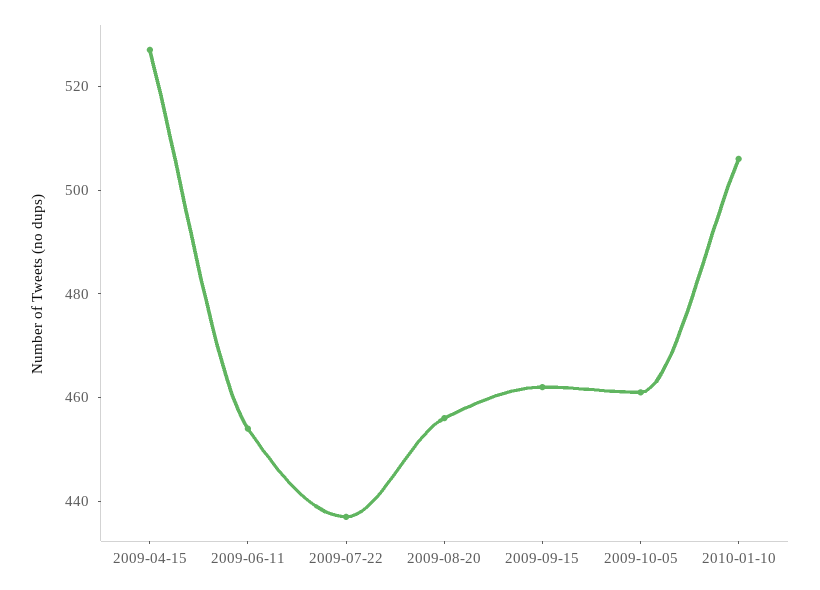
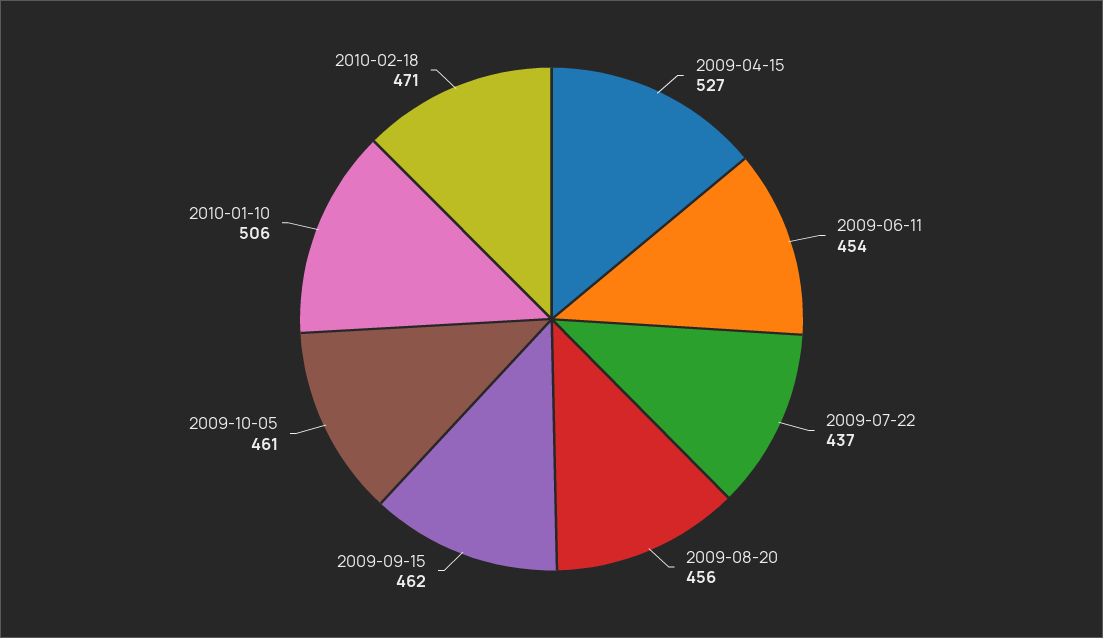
2010-02-18: none -> 471

